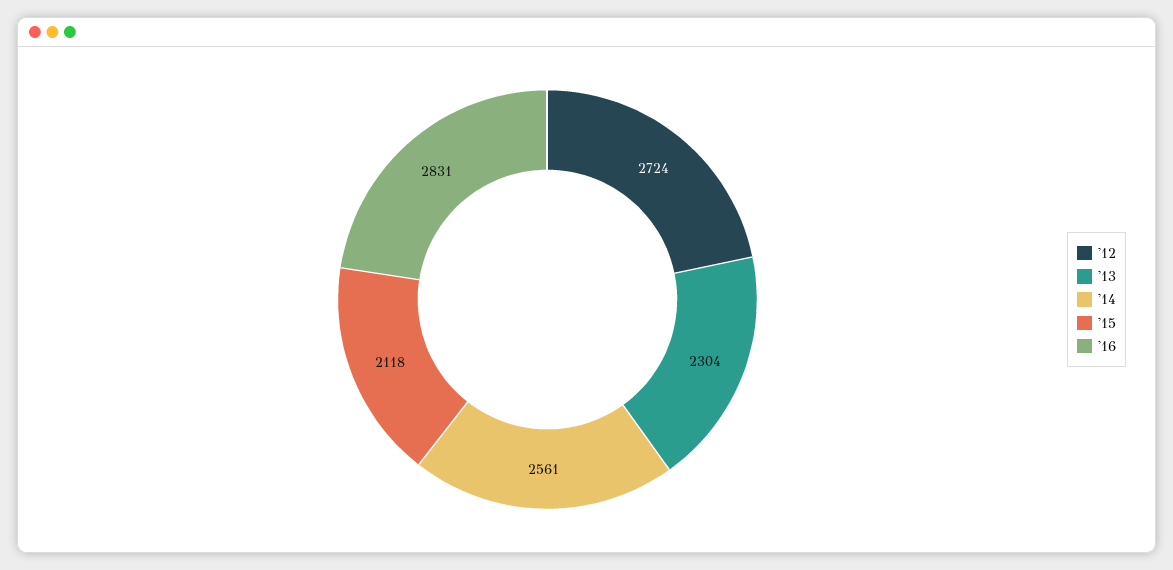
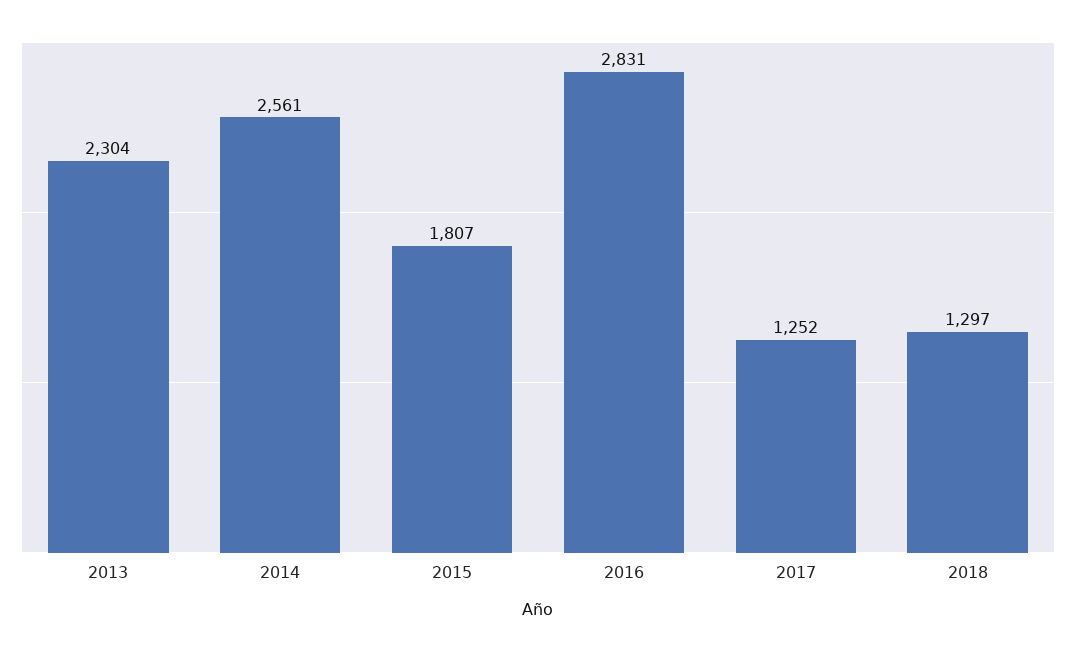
'12: 2724 -> none
'15: 2118 -> 1807
2017: none -> 1252
2018: none -> 1297

